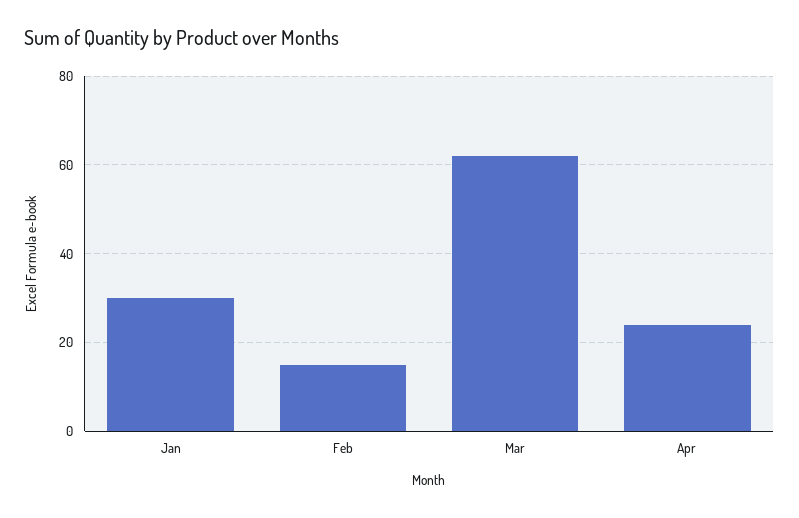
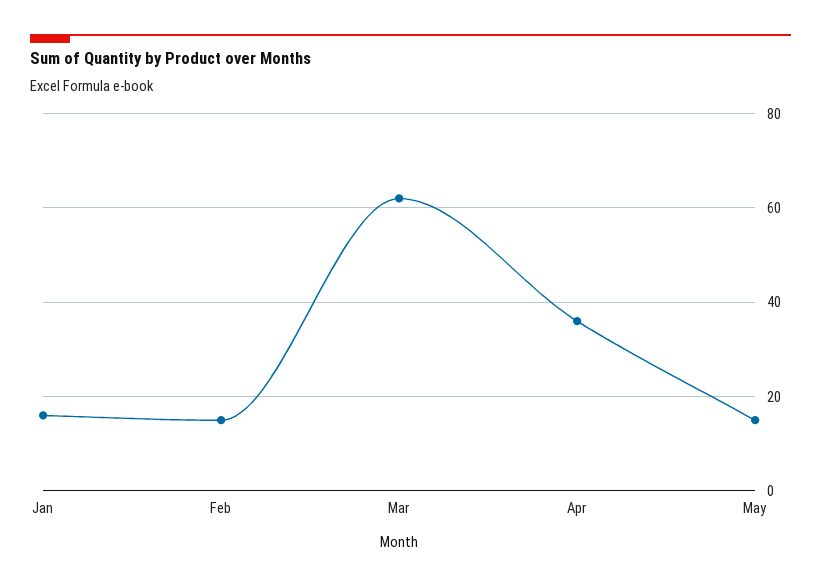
Jan: 30 -> 15
Apr: 25 -> 35
May: none -> 15

